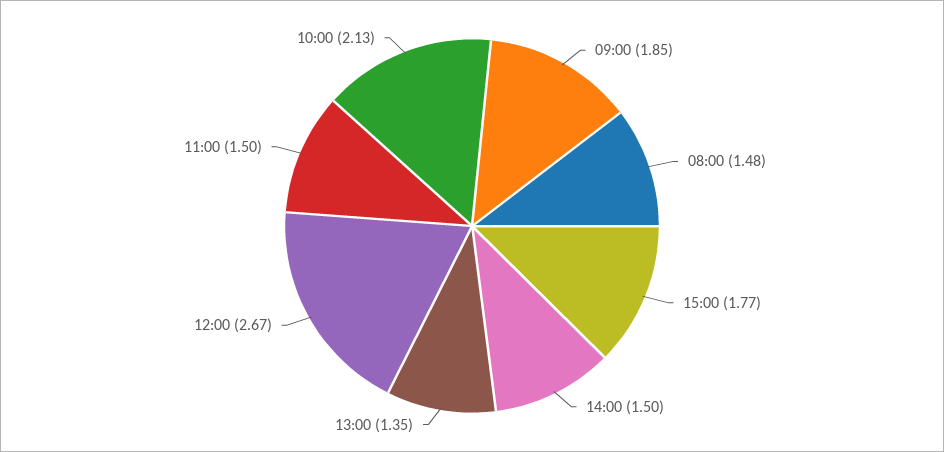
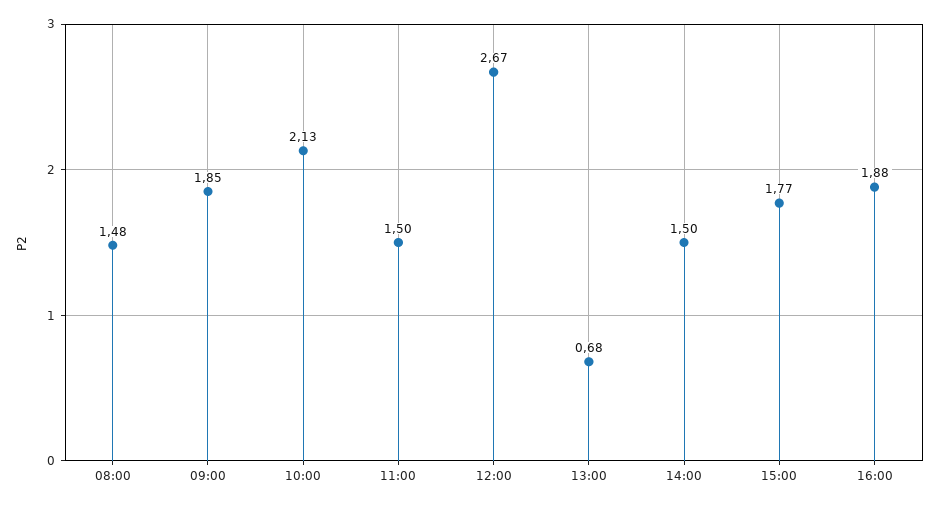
13:00: 1.35 -> 0.68
16:00: none -> 1.88

